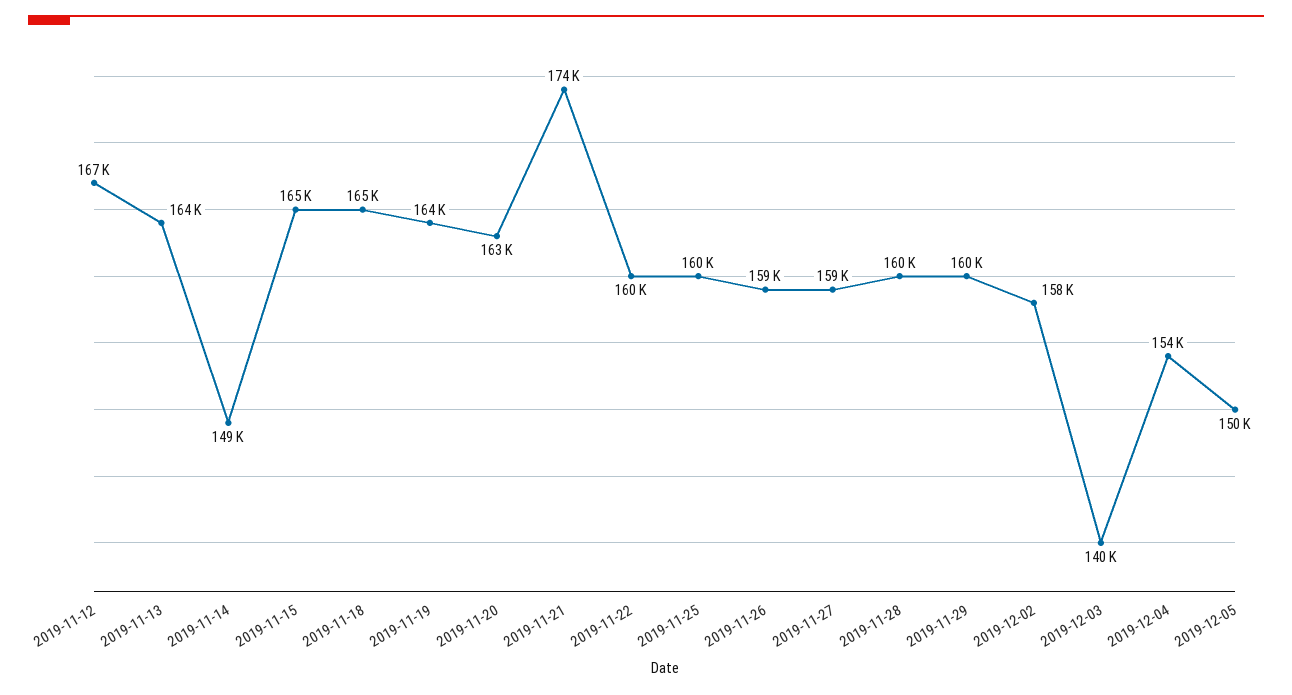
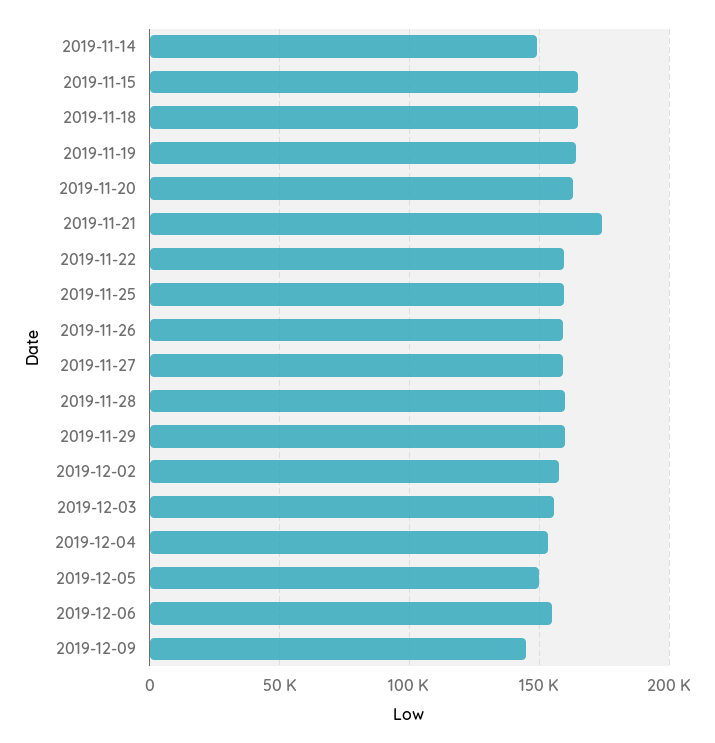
2019-11-12: 167000 -> none
2019-11-13: 164000 -> none
2019-12-03: 140000 -> 155000
2019-12-06: none -> 155000
2019-12-09: none -> 145000

